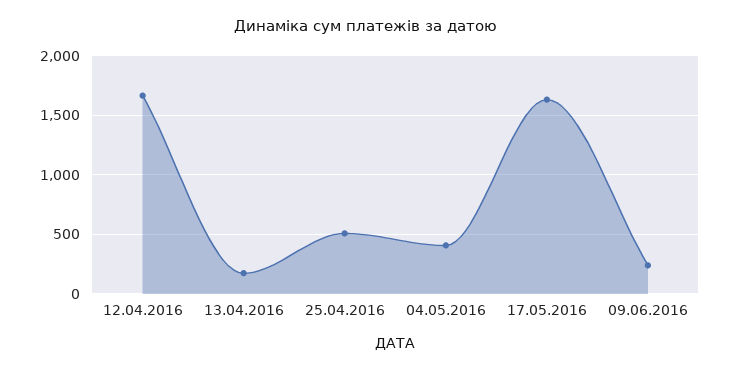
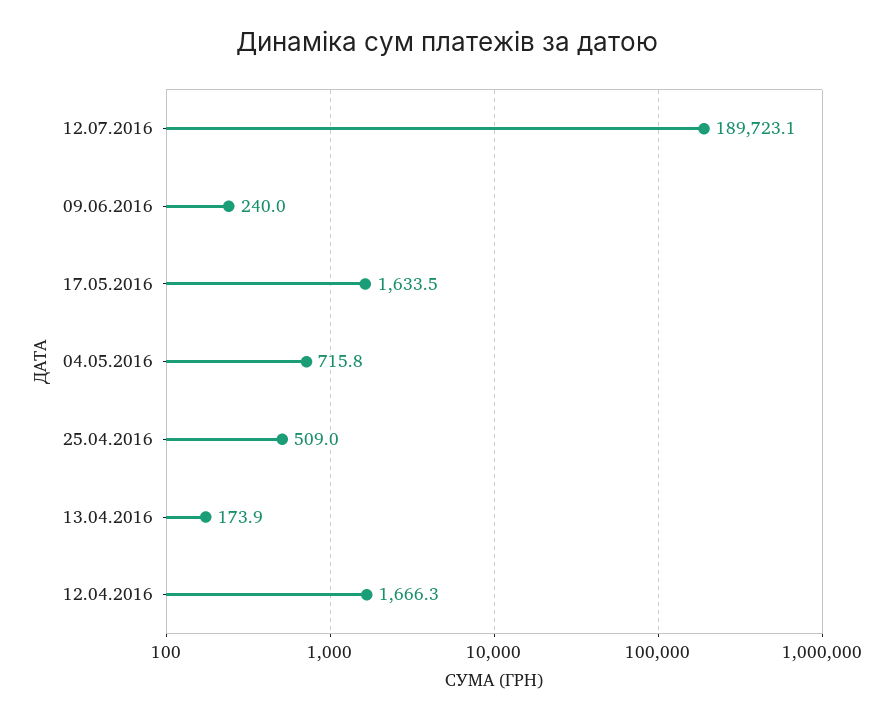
04.05.2016: 400 -> 715.8
12.07.2016: none -> 189723.1

